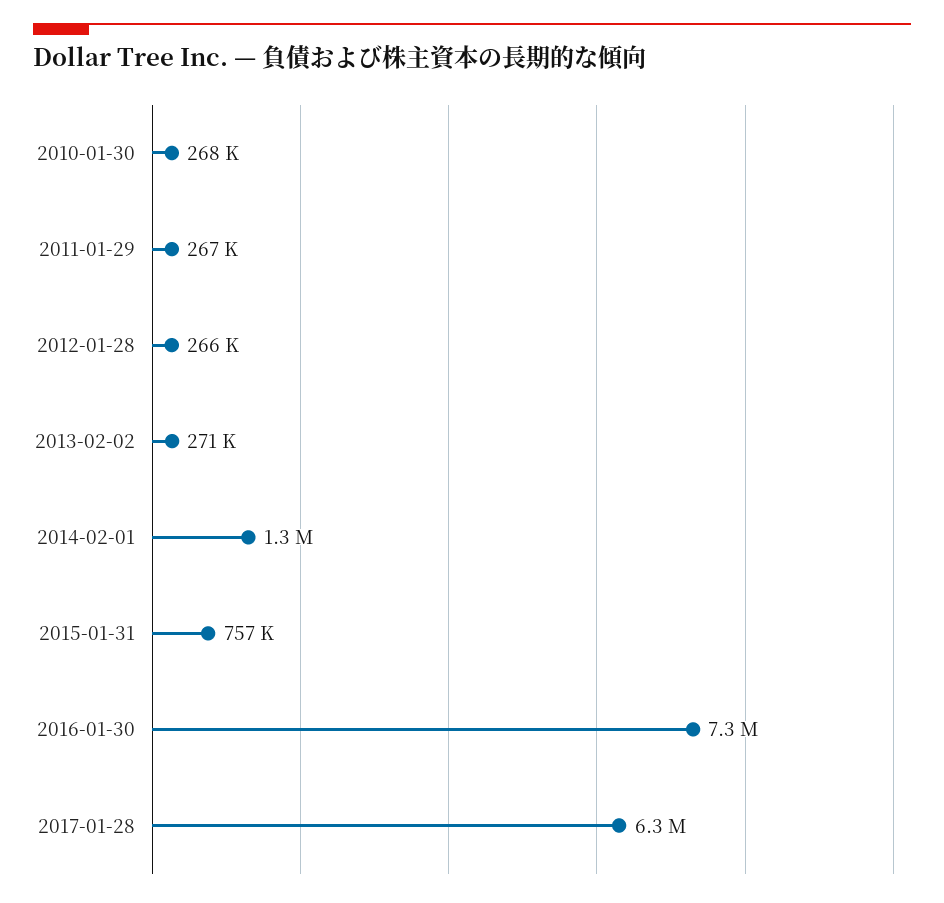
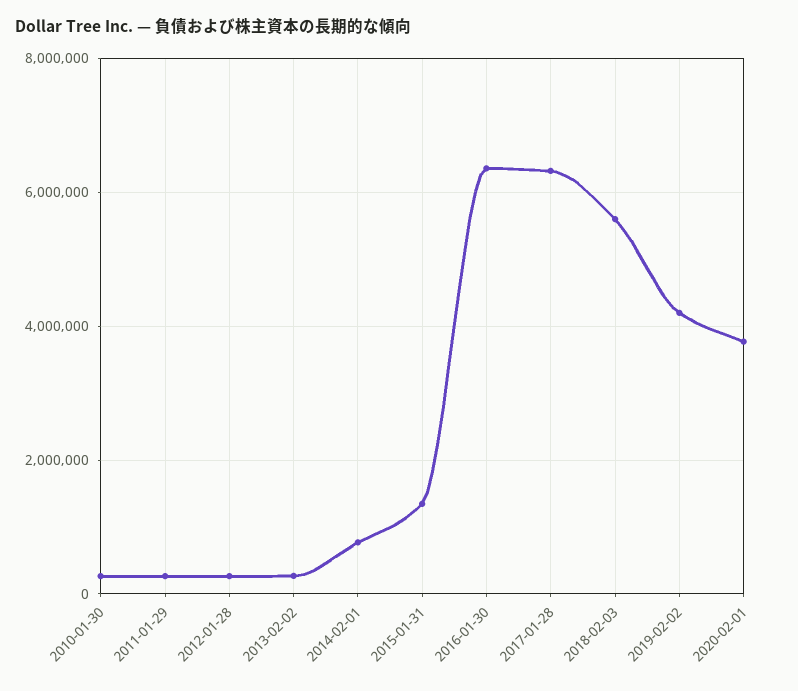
2014-02-01: 1300000 -> 800000
2015-01-31: 757000 -> 1400000
2016-01-30: 7300000 -> 6400000
2018-02-03: none -> 5600000
2019-02-02: none -> 4200000
2020-02-01: none -> 3800000

